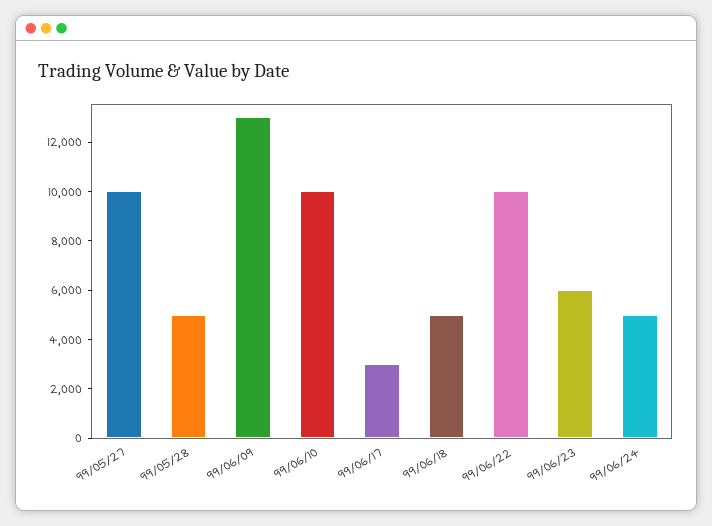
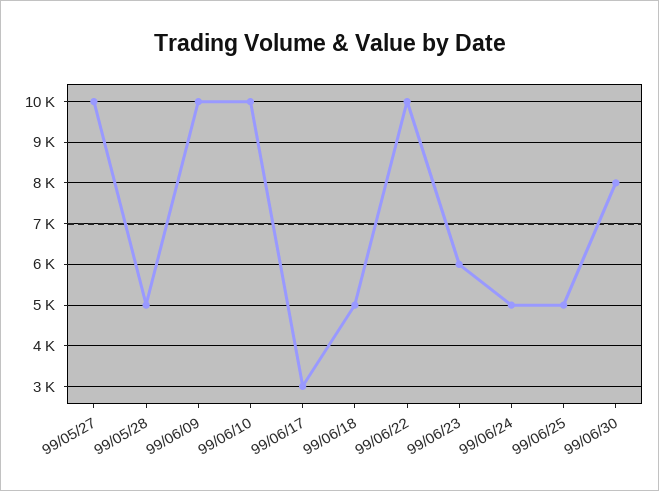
99/06/09: 13000 -> 10000
99/06/25: none -> 5000
99/06/30: none -> 8000

